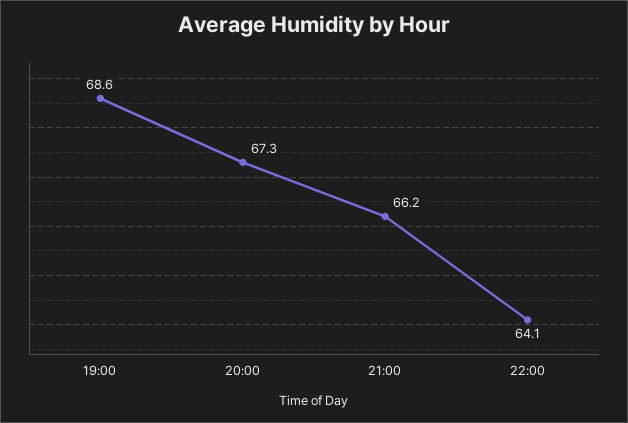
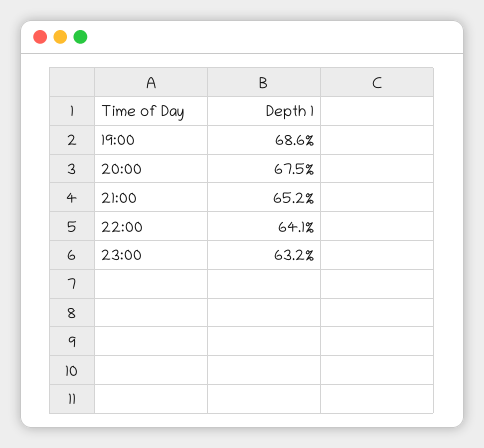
20:00: 67.3 -> 67.5
21:00: 66.2 -> 65.2
23:00: none -> 63.2

